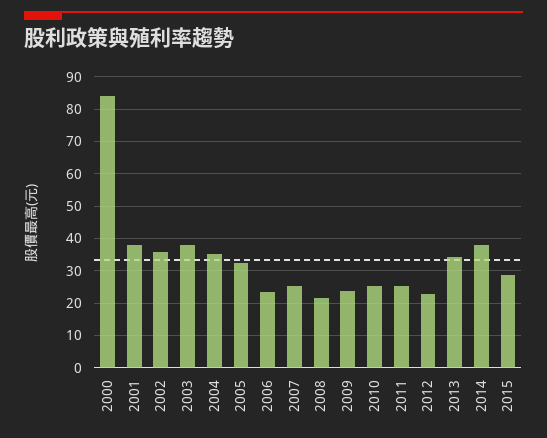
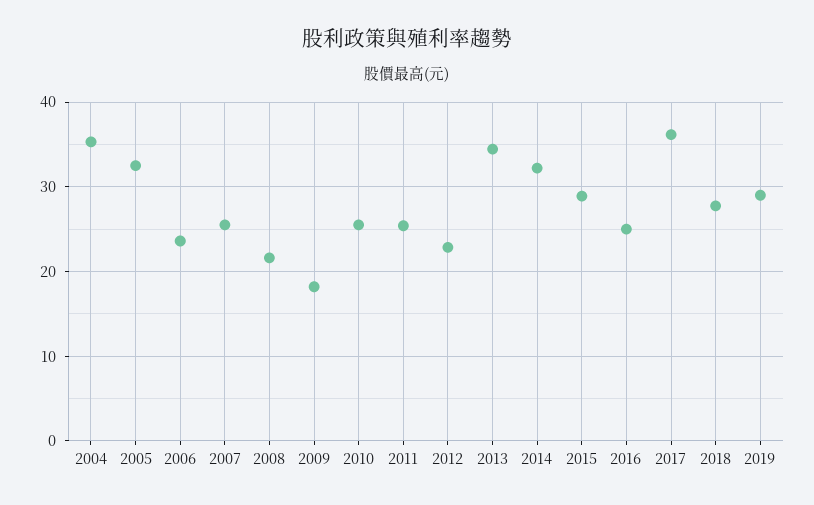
2000: 84 -> none
2001: 38 -> none
2002: 36 -> none
2003: 38 -> none
2009: 24 -> 18
2014: 38 -> 32
2016: none -> 25
2017: none -> 36
2018: none -> 28
2019: none -> 29

